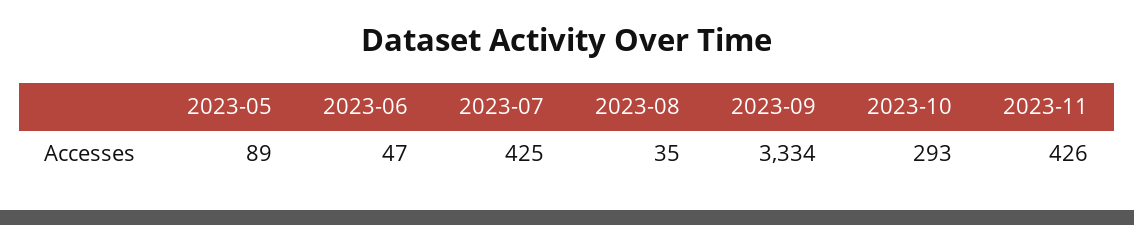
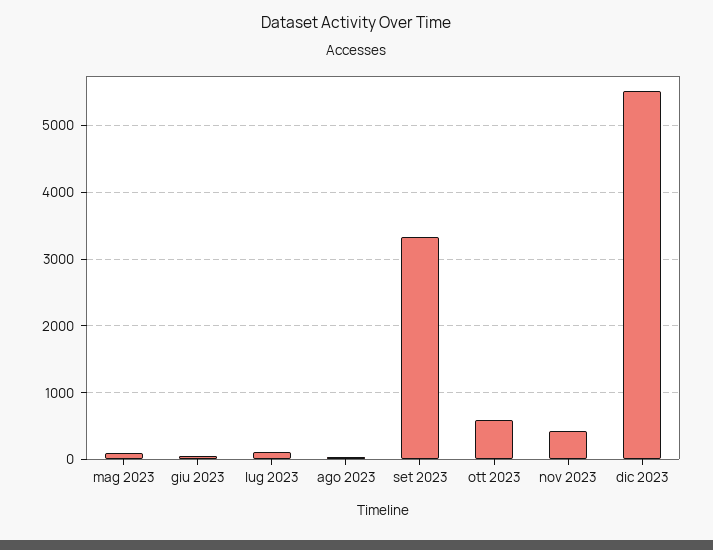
2023-07: 425 -> 100
2023-10: 293 -> 600
dic 2023: none -> 5500

